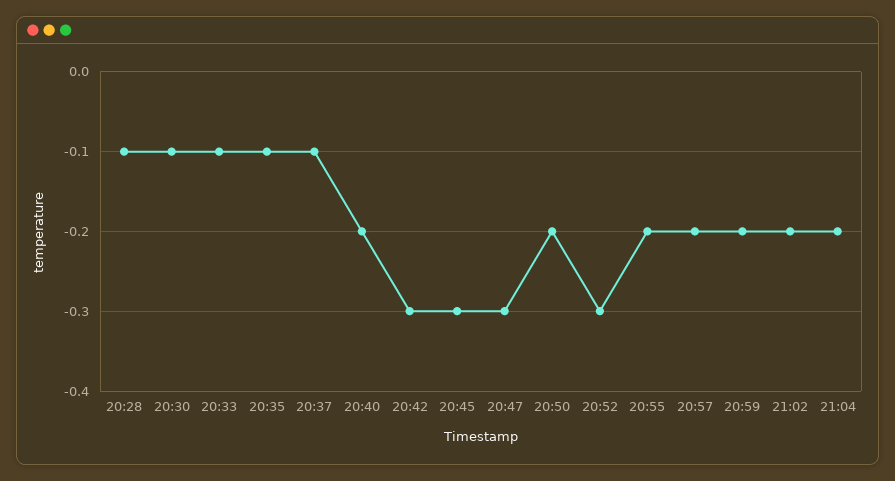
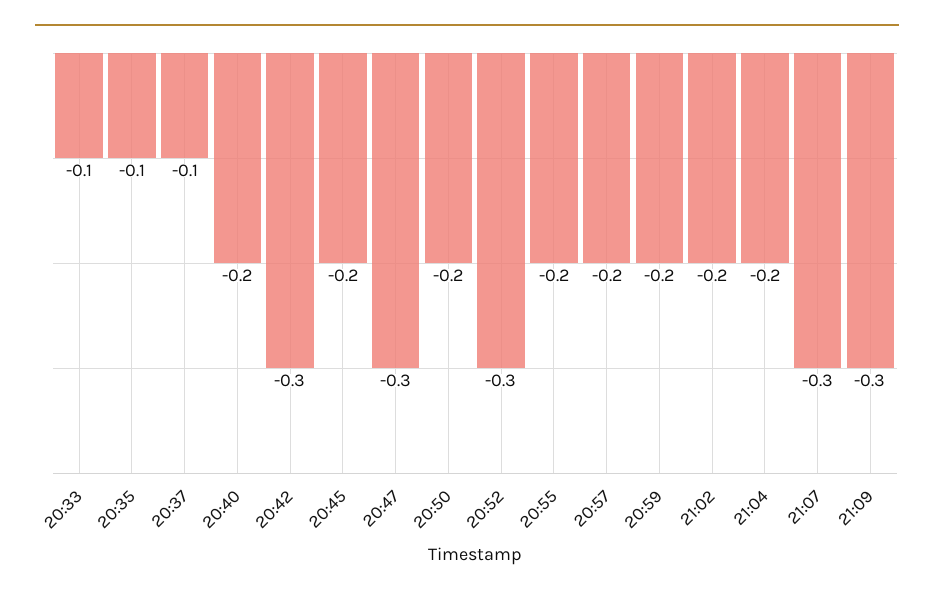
20:28: -0.1 -> none
20:30: -0.1 -> none
20:45: -0.3 -> -0.2
21:07: none -> -0.3
21:09: none -> -0.3

